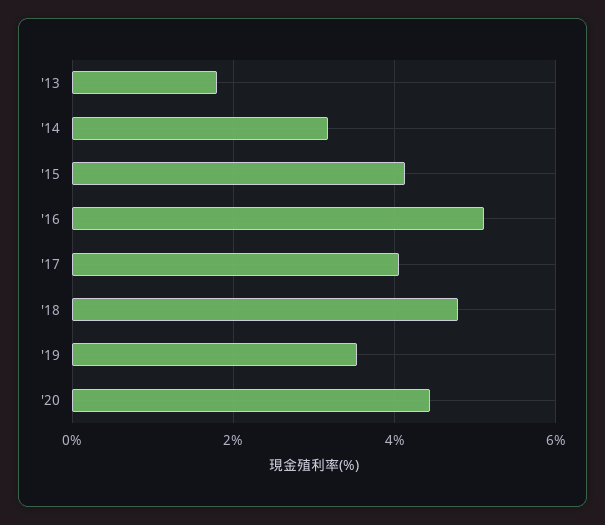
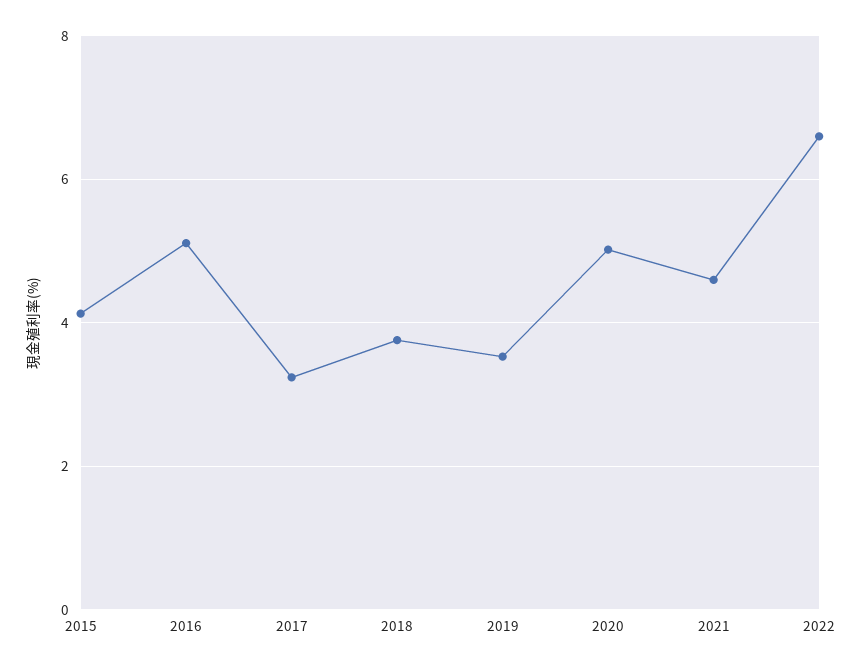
'13: 1.8 -> none
'14: 3.2 -> none
'17: 4 -> 3.2
'18: 4.8 -> 3.8
'20: 4.4 -> 5
2021: none -> 4.6
2022: none -> 6.6

